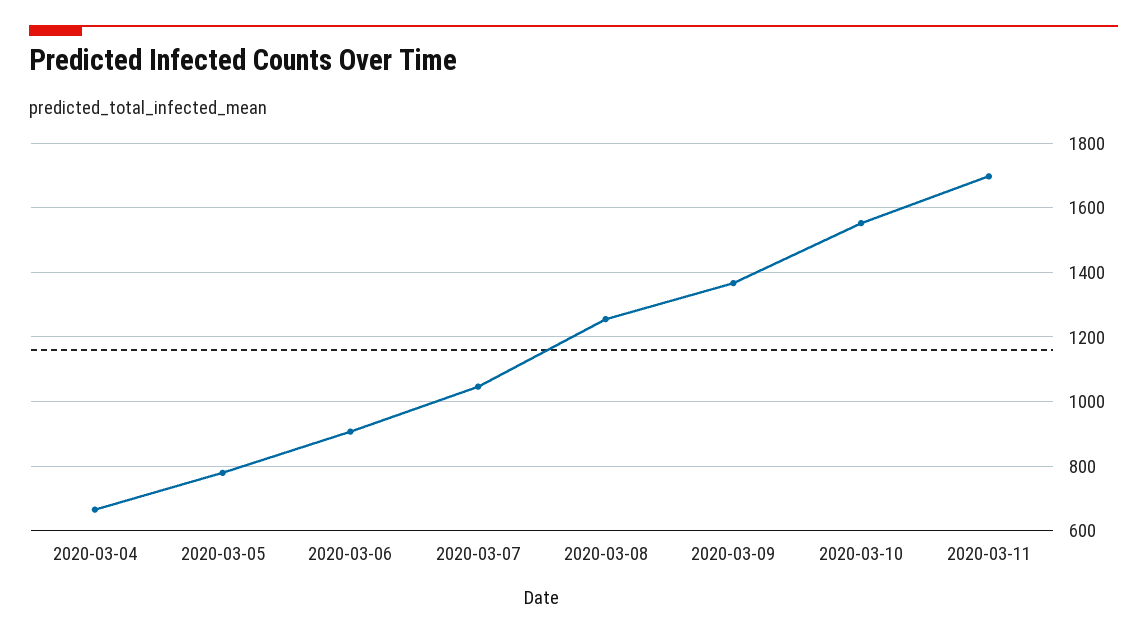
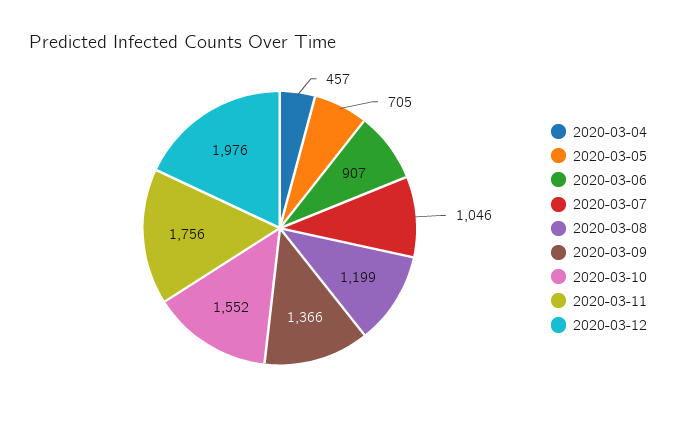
2020-03-04: 660 -> 457
2020-03-05: 780 -> 705
2020-03-08: 1260 -> 1199
2020-03-11: 1700 -> 1756
2020-03-12: none -> 1976

